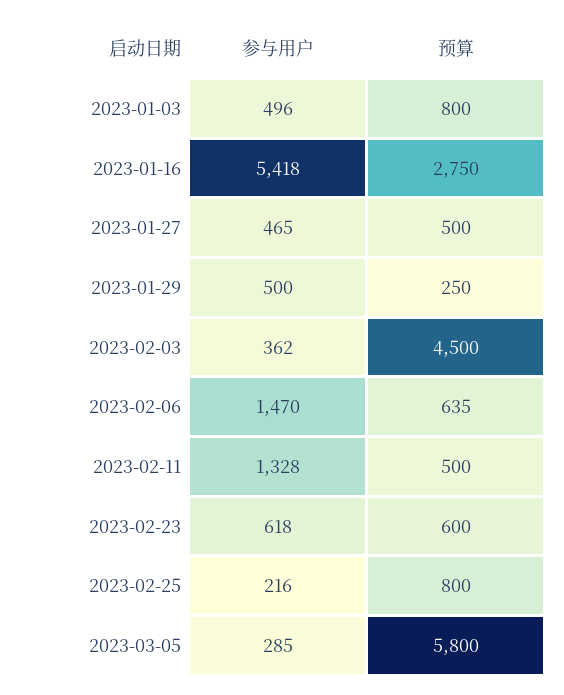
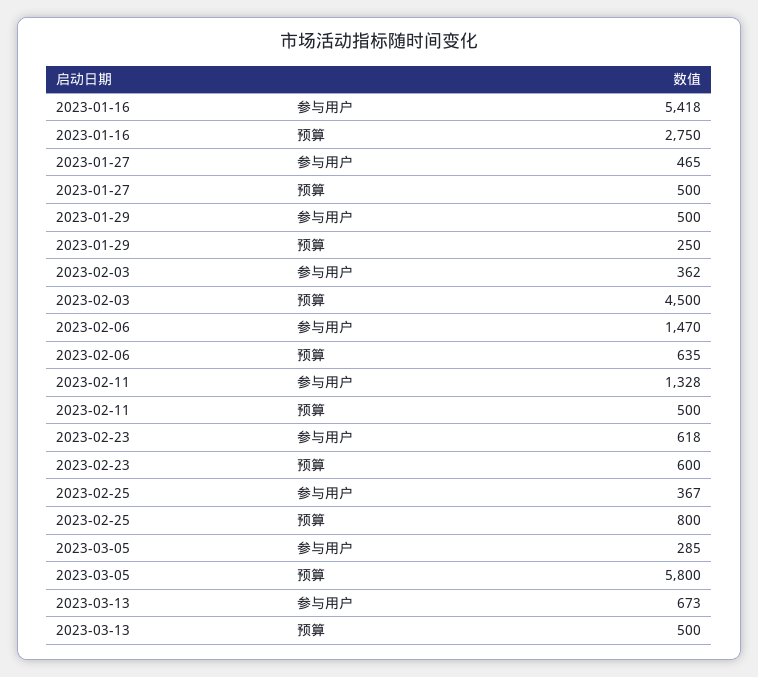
参与用户, 2023-01-03: 496 -> none
预算, 2023-01-03: 800 -> none
参与用户, 2023-02-25: 216 -> 367
参与用户, 2023-03-13: none -> 673
预算, 2023-03-13: none -> 500

